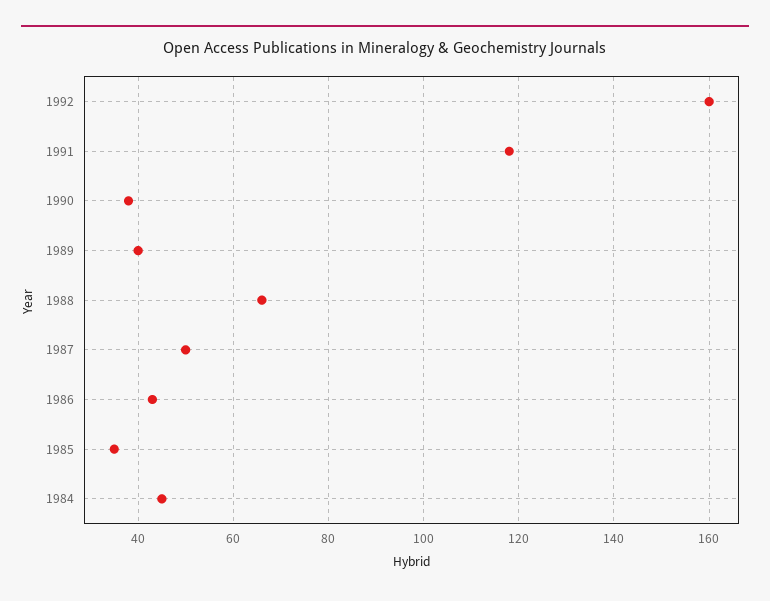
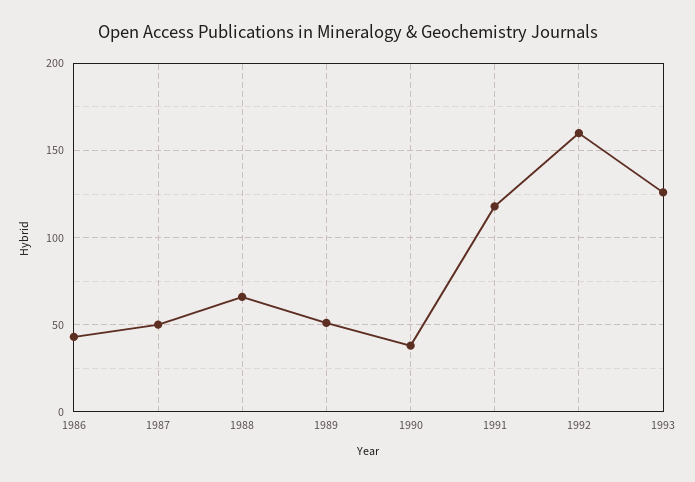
1989: 40 -> 50
1985: 35 -> none
1984: 45 -> none
1993: none -> 125

